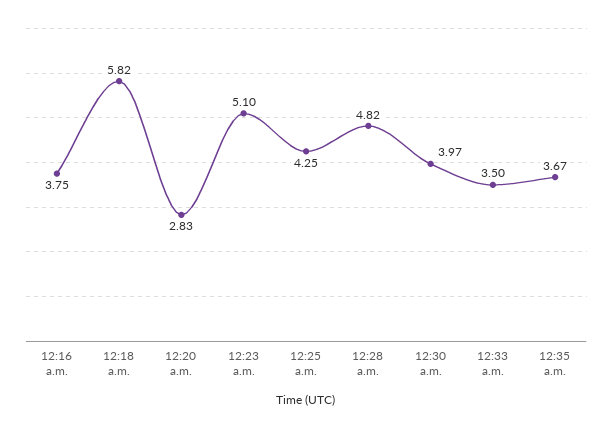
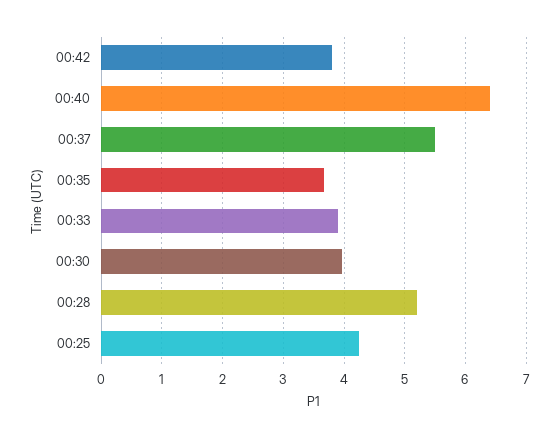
12:16 a.m.: 3.75 -> none
12:18 a.m.: 5.82 -> none
12:20 a.m.: 2.83 -> none
12:23 a.m.: 5.1 -> none
12:28 a.m.: 4.82 -> 5.2
12:33 a.m.: 3.5 -> 3.9
00:42: none -> 3.8
00:40: none -> 6.4
00:37: none -> 5.5

